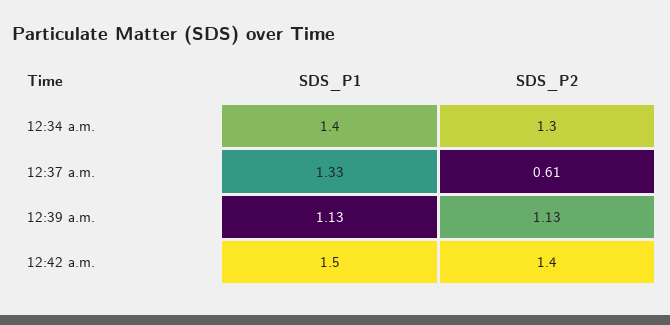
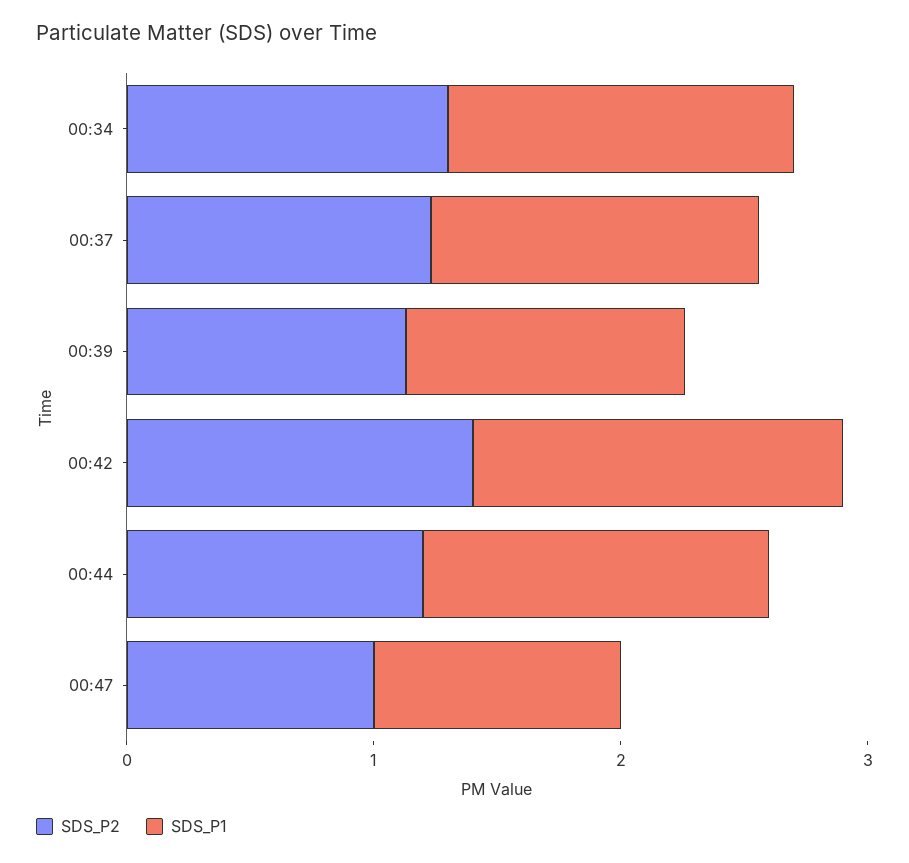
SDS_P2, 12:37 a.m.: 0.61 -> 1.2
SDS_P2, 00:44: none -> 1.2
SDS_P1, 00:44: none -> 1.4
SDS_P2, 00:47: none -> 1
SDS_P1, 00:47: none -> 1

